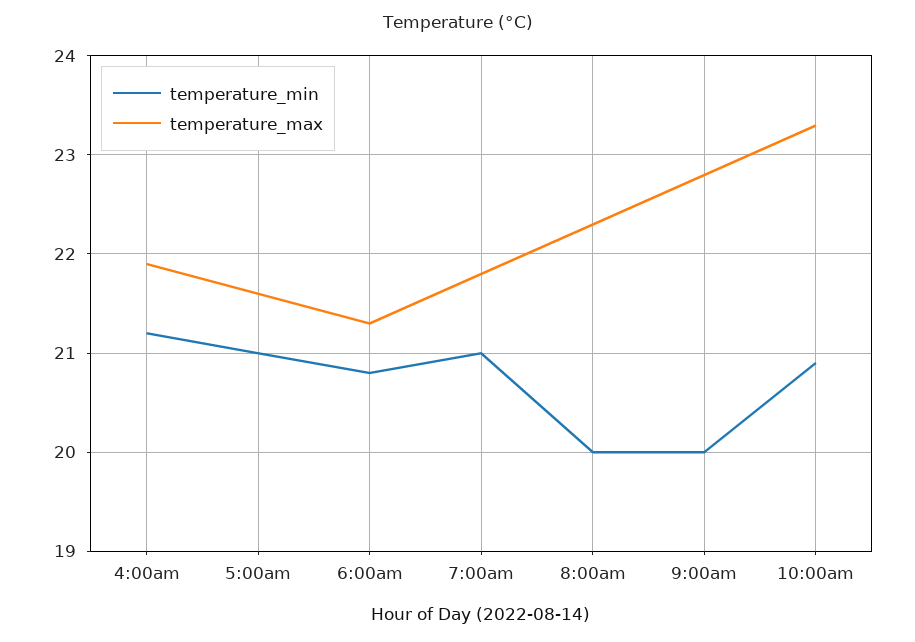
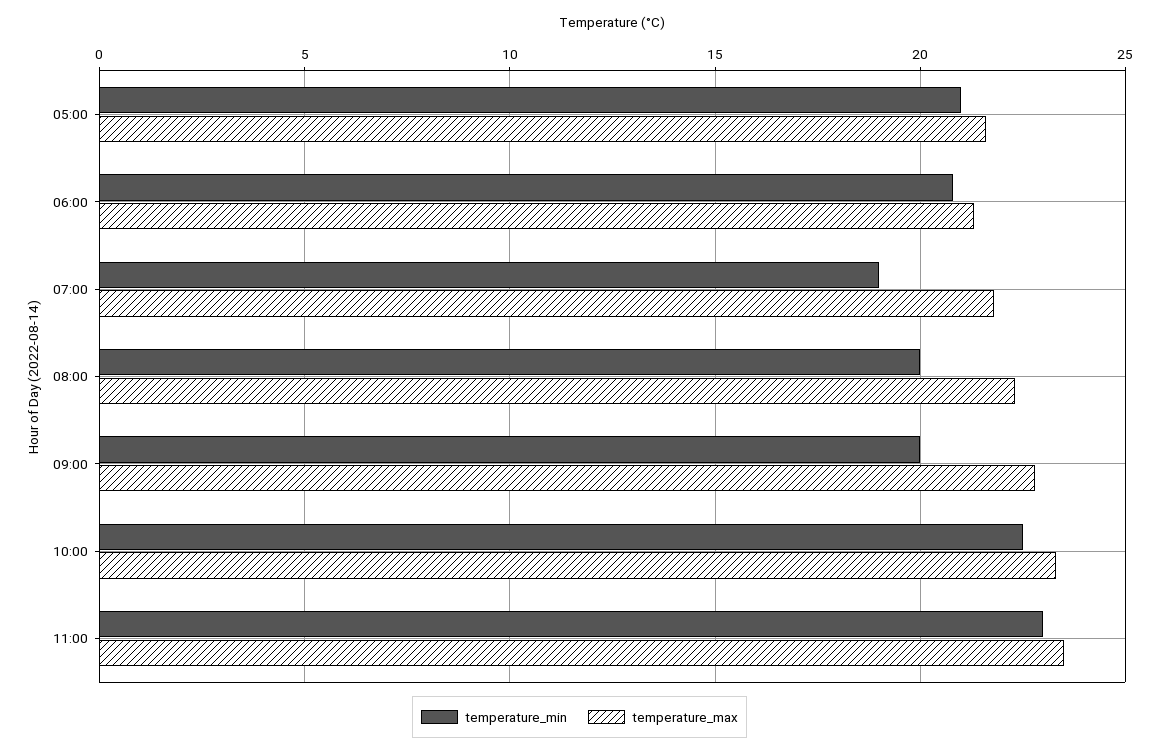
temperature_min, 4:00am: 21.2 -> none
temperature_max, 4:00am: 21.9 -> none
temperature_min, 7:00am: 21 -> 19
temperature_min, 10:00am: 20.9 -> 22.5
temperature_min, 11:00: none -> 23
temperature_max, 11:00: none -> 23.5

